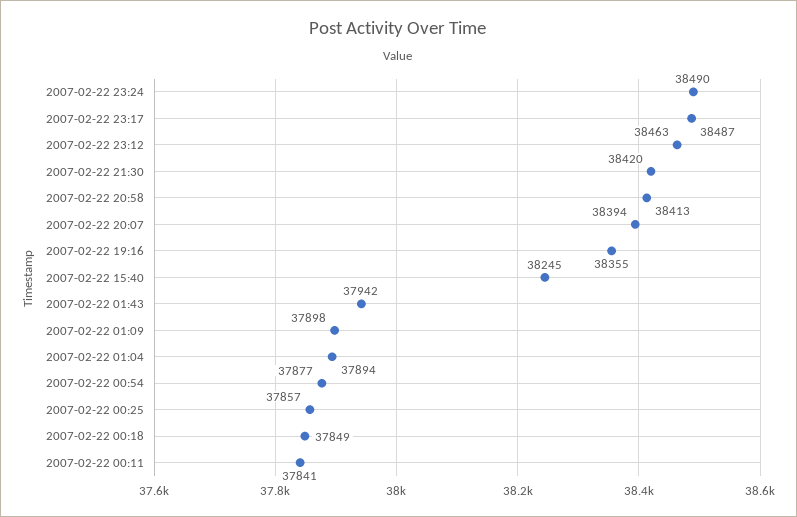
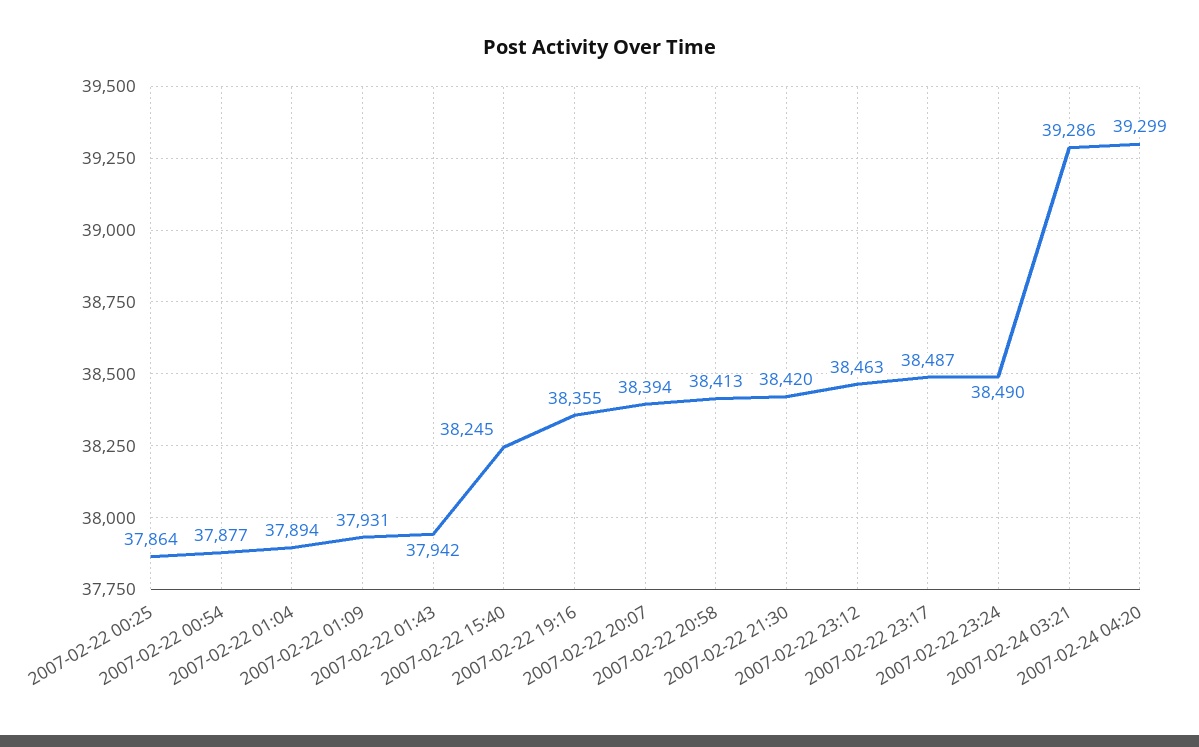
2007-02-22 01:09: 37898 -> 37931
2007-02-22 00:25: 37857 -> 37864
2007-02-22 00:18: 37849 -> none
2007-02-22 00:11: 37841 -> none
2007-02-24 03:21: none -> 39286
2007-02-24 04:20: none -> 39299

